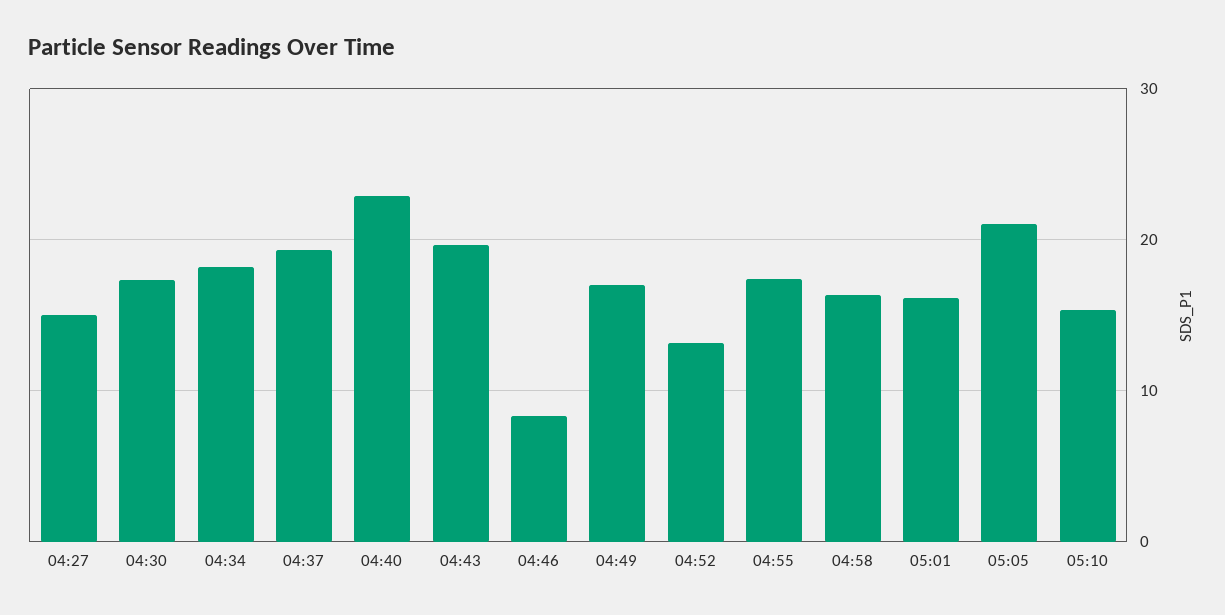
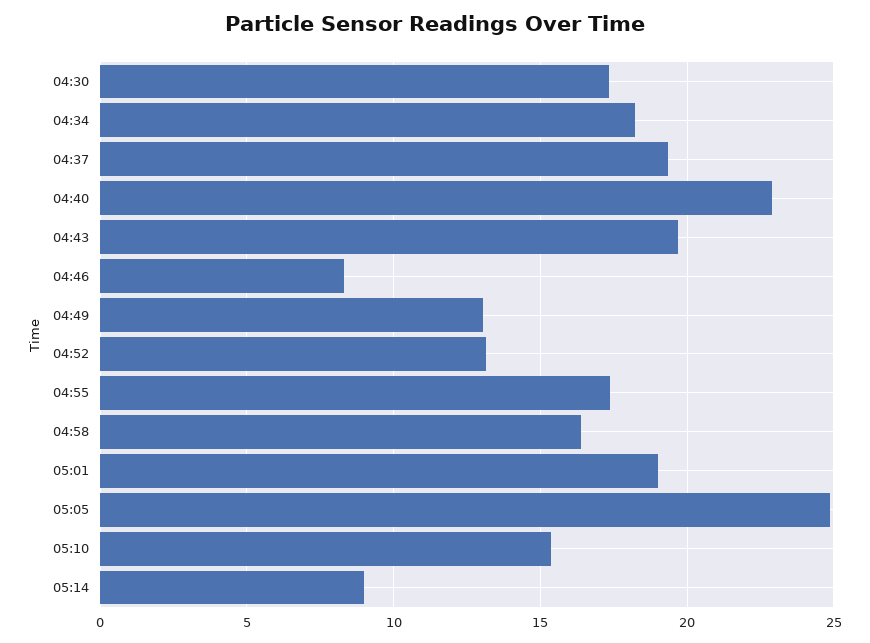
04:27: 15 -> none
04:49: 17 -> 13
05:01: 16 -> 19
05:05: 21 -> 25
05:14: none -> 9

